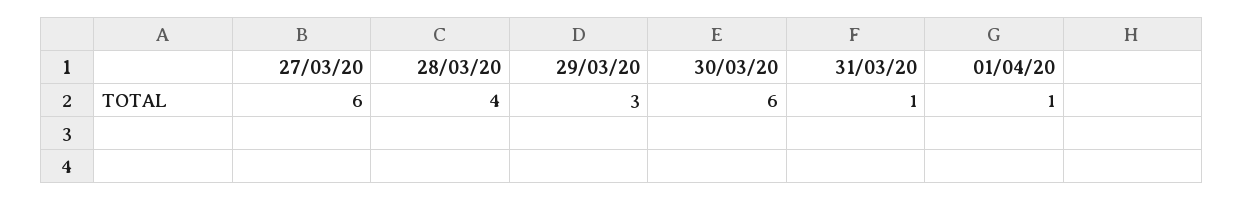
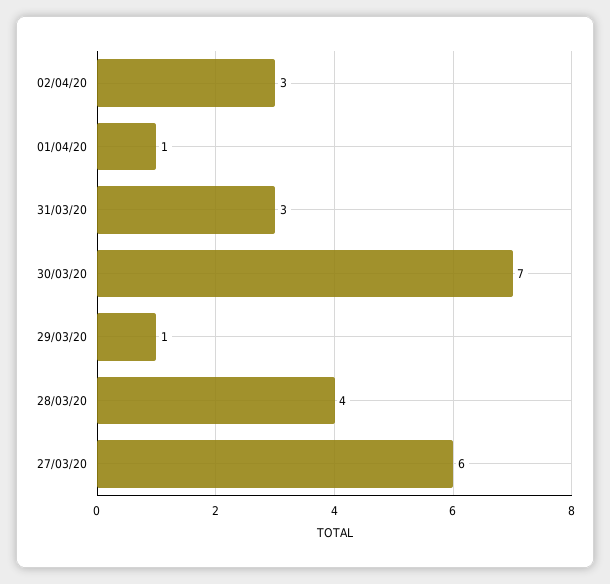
29/03/20: 3 -> 1
30/03/20: 6 -> 7
31/03/20: 1 -> 3
02/04/20: none -> 3

